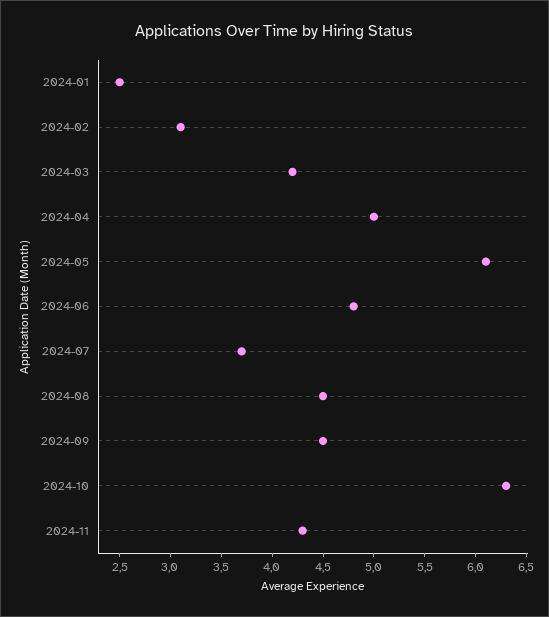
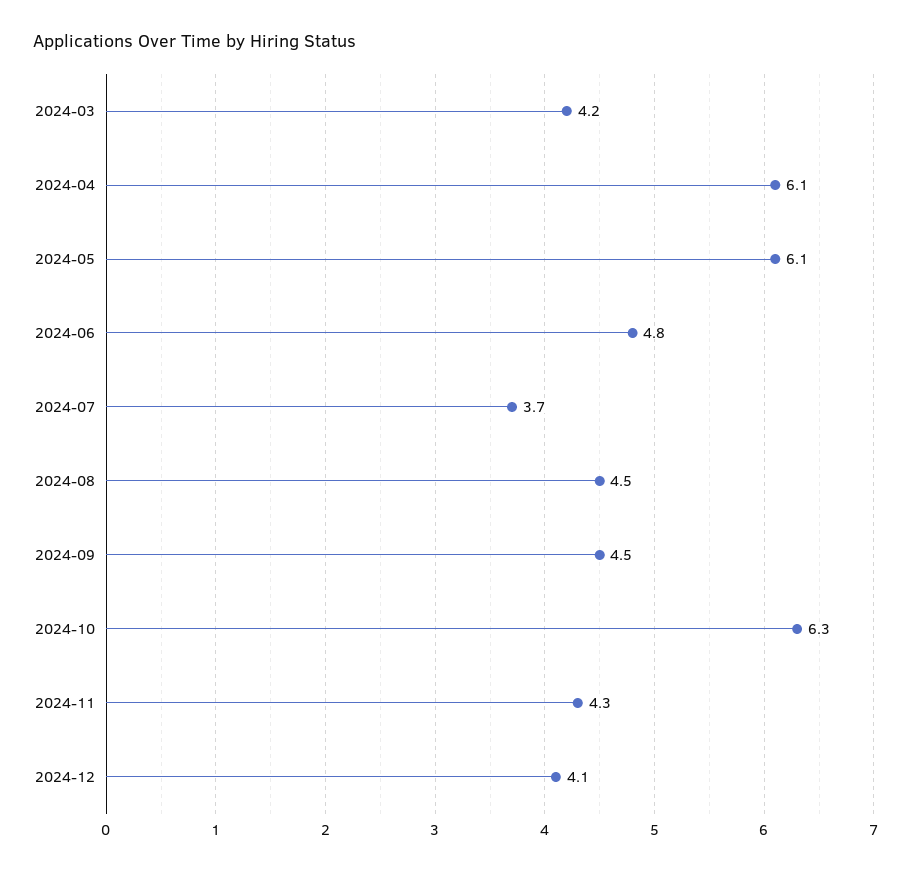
2024-01: 2.5 -> none
2024-02: 3.1 -> none
2024-04: 5 -> 6.1
2024-12: none -> 4.1

